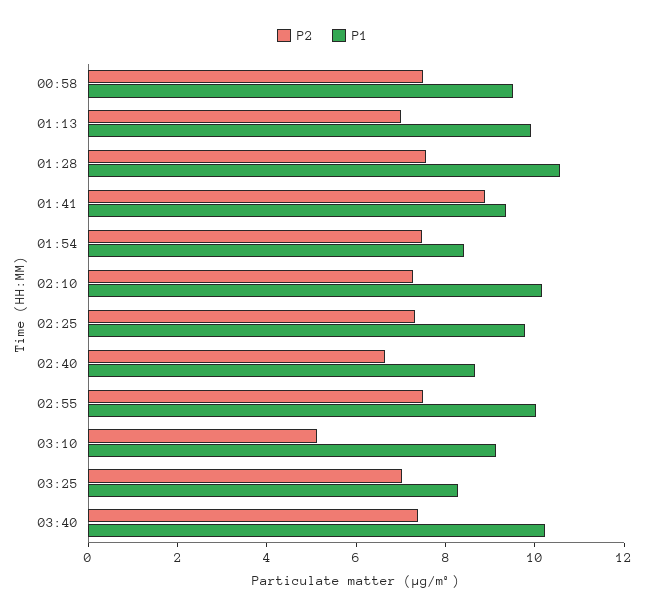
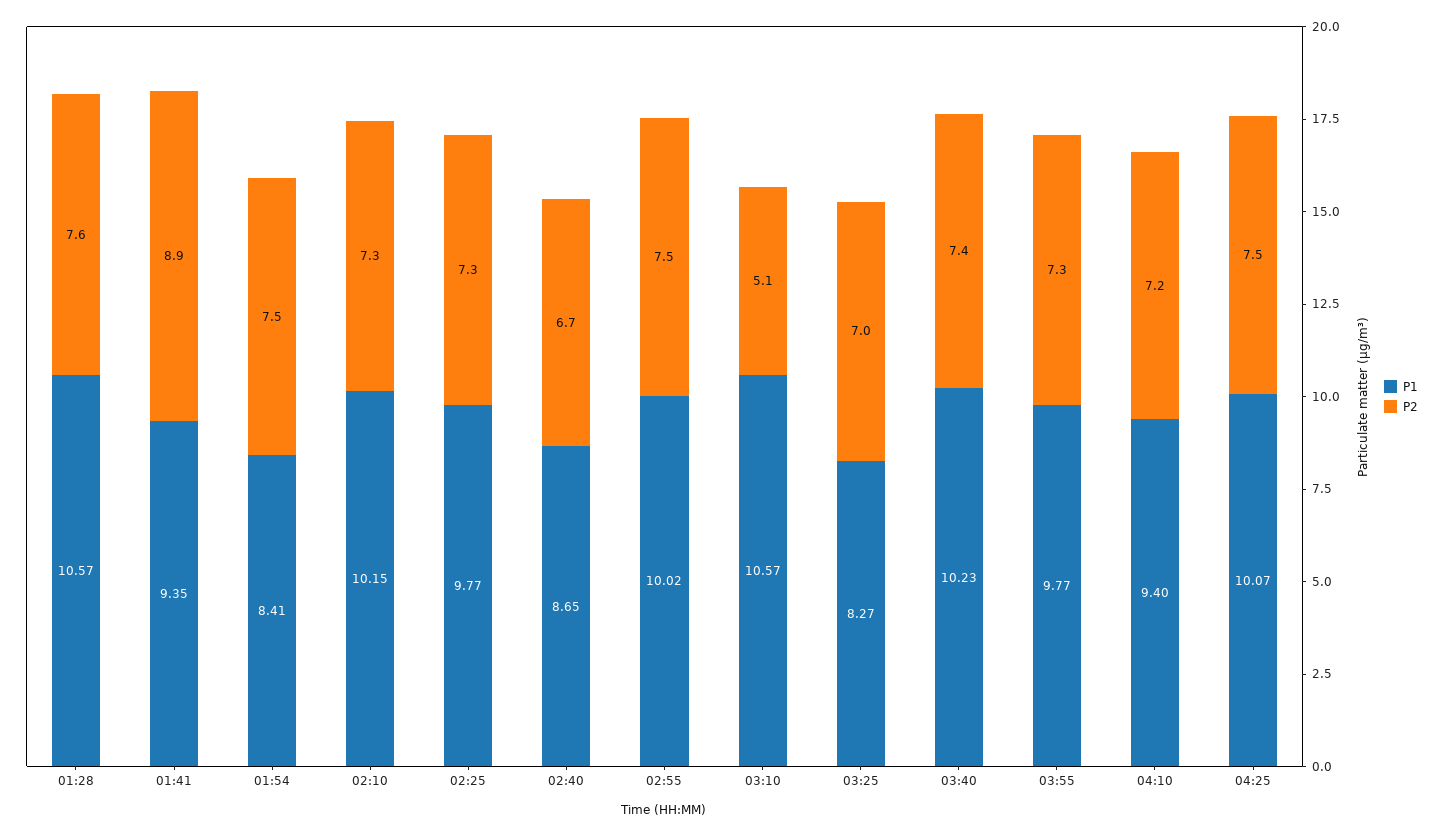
P2, 00:58: 7.5 -> none
P1, 00:58: 9.5 -> none
P2, 01:13: 7 -> none
P1, 01:13: 10 -> none
P1, 03:10: 9 -> 10.57
P1, 03:55: none -> 9.77
P2, 03:55: none -> 7.3
P1, 04:10: none -> 9.4
P2, 04:10: none -> 7.2
P1, 04:25: none -> 10.07
P2, 04:25: none -> 7.5

